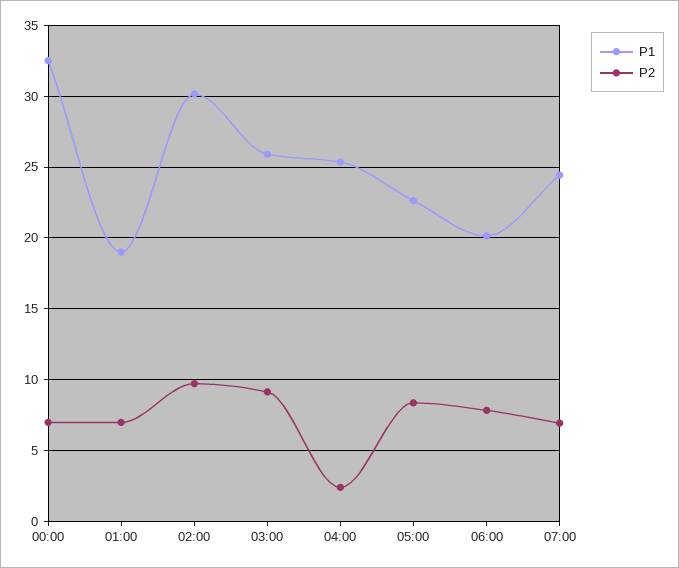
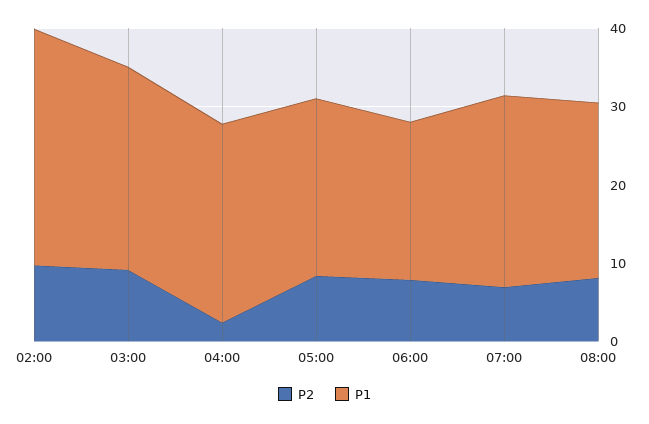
P1, 00:00: 32.5 -> none
P2, 00:00: 7 -> none
P1, 01:00: 19 -> none
P2, 01:00: 7 -> none
P2, 08:00: none -> 8
P1, 08:00: none -> 22

